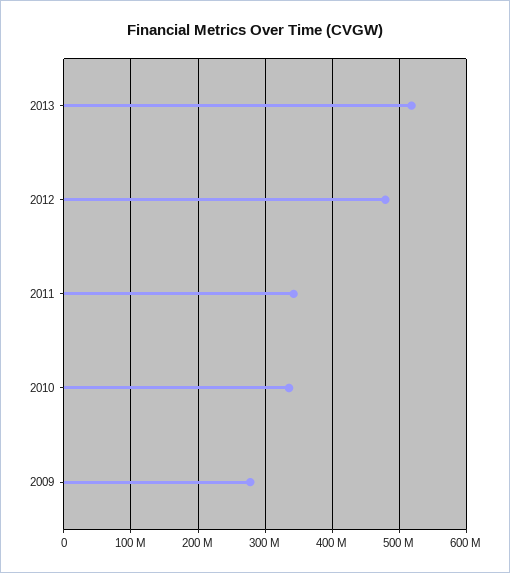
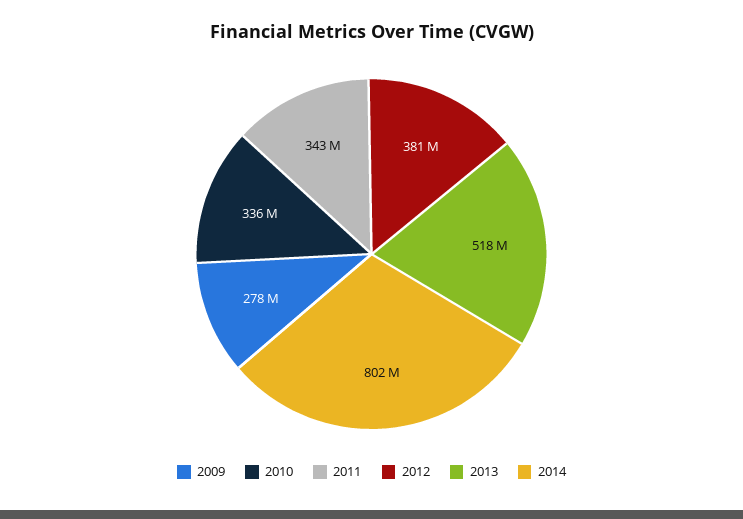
2012: 480000000 -> 381000000
2014: none -> 802000000

